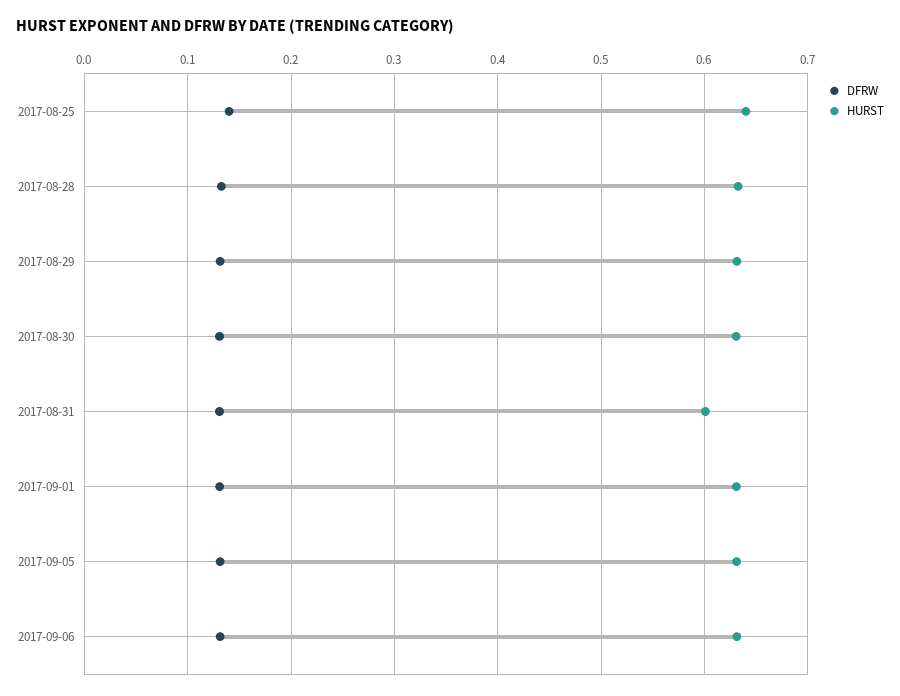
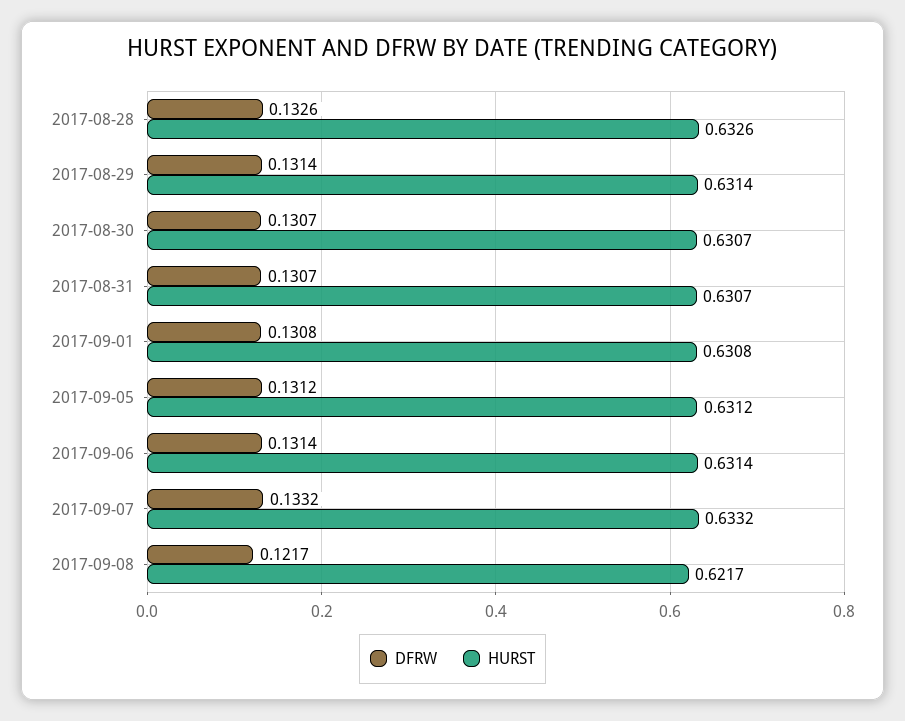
DFRW, 2017-08-25: 0.14 -> none
HURST, 2017-08-25: 0.64 -> none
HURST, 2017-08-31: 0.6 -> 0.6307
DFRW, 2017-09-07: none -> 0.1332
HURST, 2017-09-07: none -> 0.6332
DFRW, 2017-09-08: none -> 0.1217
HURST, 2017-09-08: none -> 0.6217

